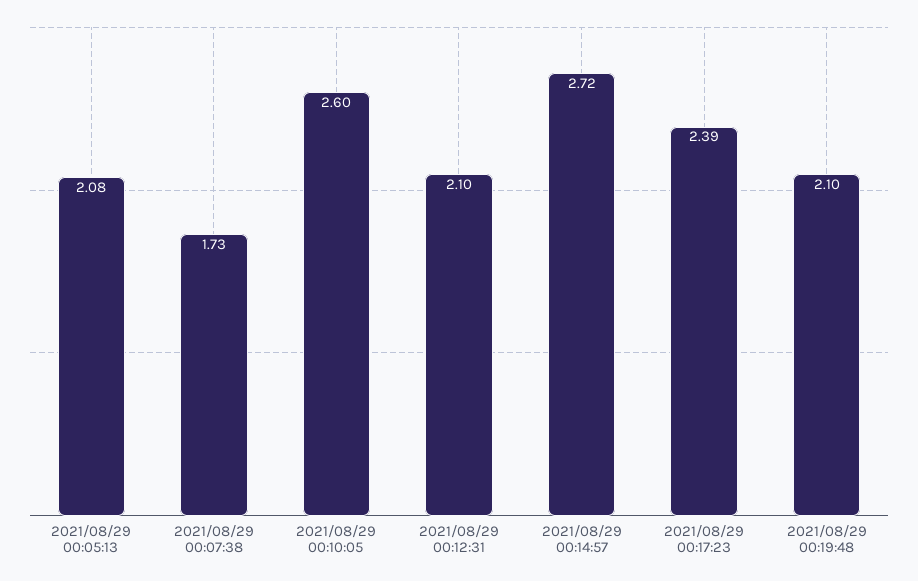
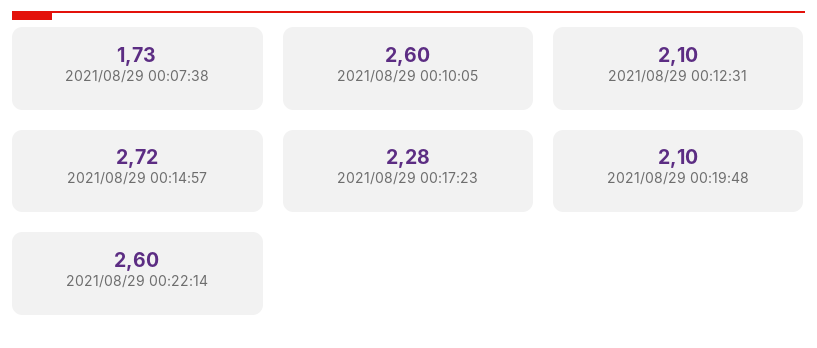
2021/08/29 00:05:13: 2.08 -> none
2021/08/29 00:17:23: 2.39 -> 2.28
2021/08/29 00:22:14: none -> 2.6

